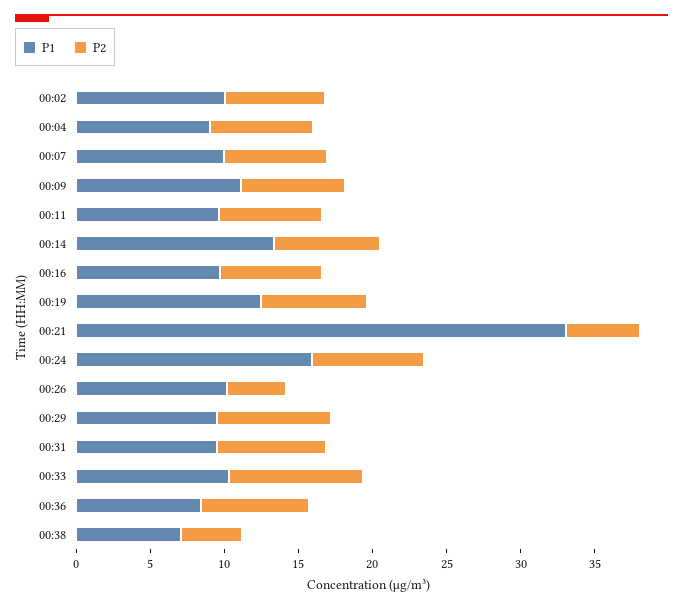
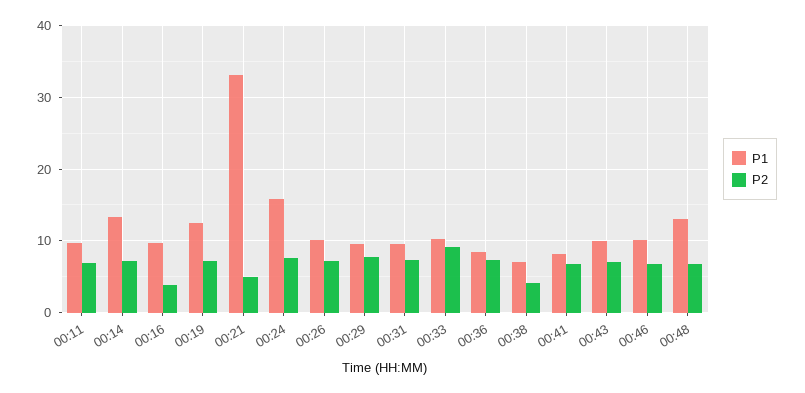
P1, 00:02: 10 -> none
P2, 00:02: 7 -> none
P1, 00:04: 9 -> none
P2, 00:04: 7 -> none
P1, 00:07: 10 -> none
P2, 00:07: 7 -> none
P1, 00:09: 11 -> none
P2, 00:09: 7 -> none
P2, 00:16: 7 -> 4
P2, 00:26: 4 -> 7
P1, 00:41: none -> 8
P2, 00:41: none -> 7
P1, 00:43: none -> 10
P2, 00:43: none -> 7
P1, 00:46: none -> 10
P2, 00:46: none -> 7
P1, 00:48: none -> 13
P2, 00:48: none -> 7

